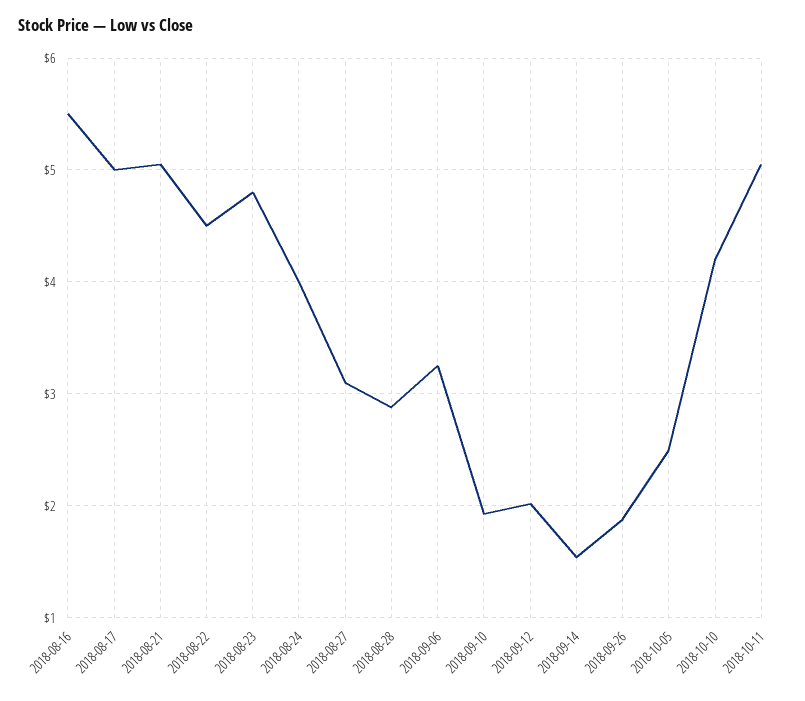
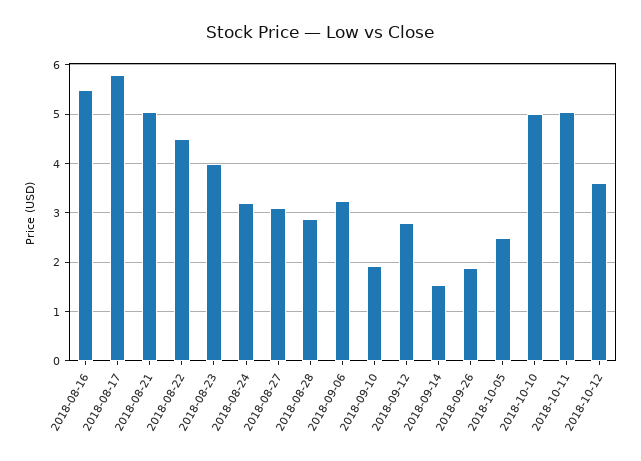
2018-08-17: 5 -> 5.8
2018-08-23: 4.8 -> 4
2018-08-24: 4 -> 3.2
2018-09-12: 2 -> 2.8
2018-10-10: 4.2 -> 5
2018-10-12: none -> 3.6

